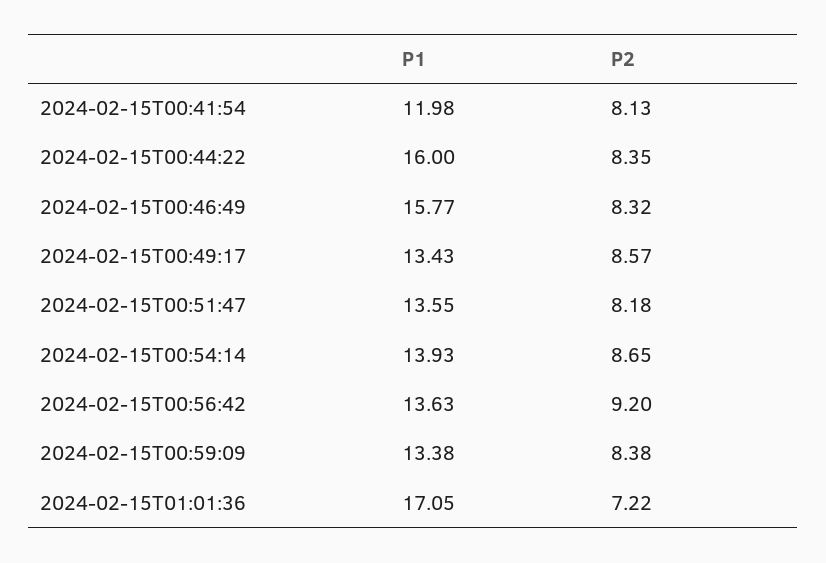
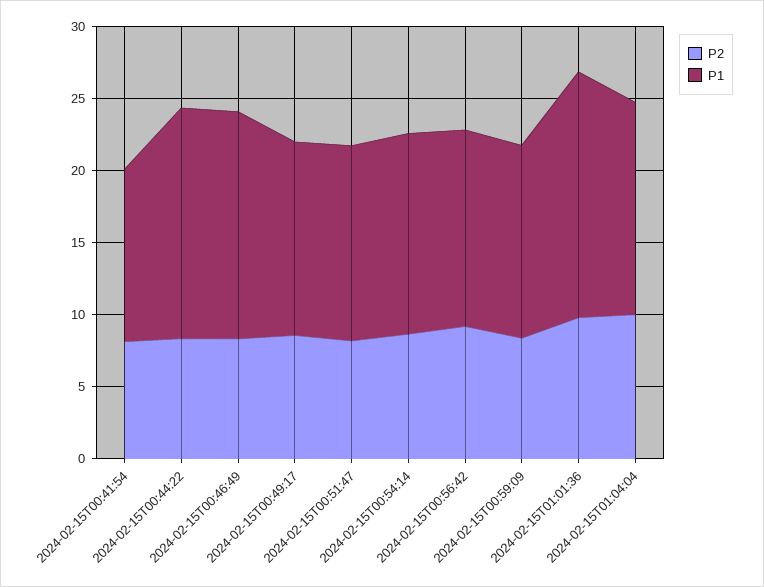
P2, 2024-02-15T01:01:36: 7.22 -> 10
P2, 2024-02-15T01:04:04: none -> 10
P1, 2024-02-15T01:04:04: none -> 15

